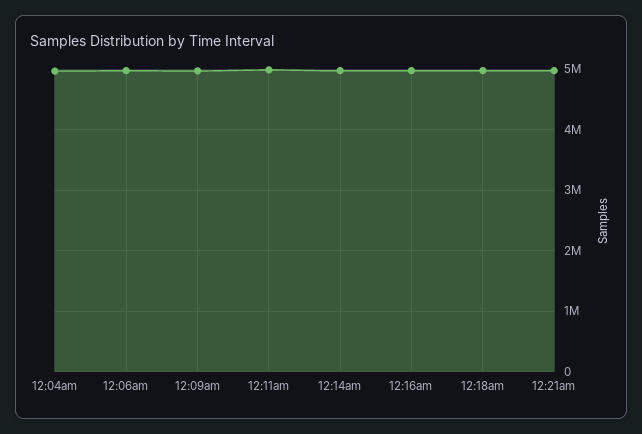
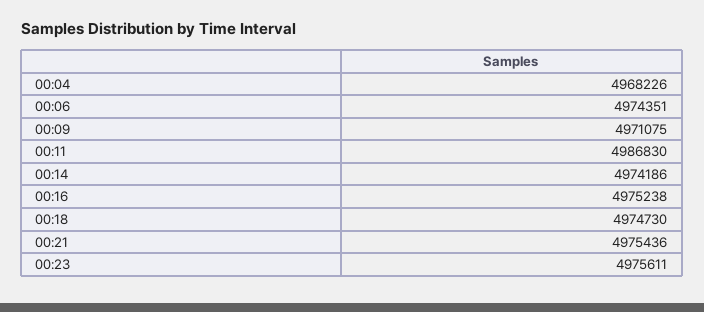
00:23: none -> 4975611

